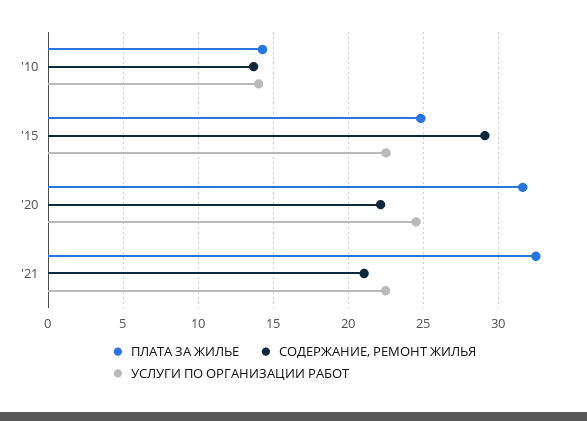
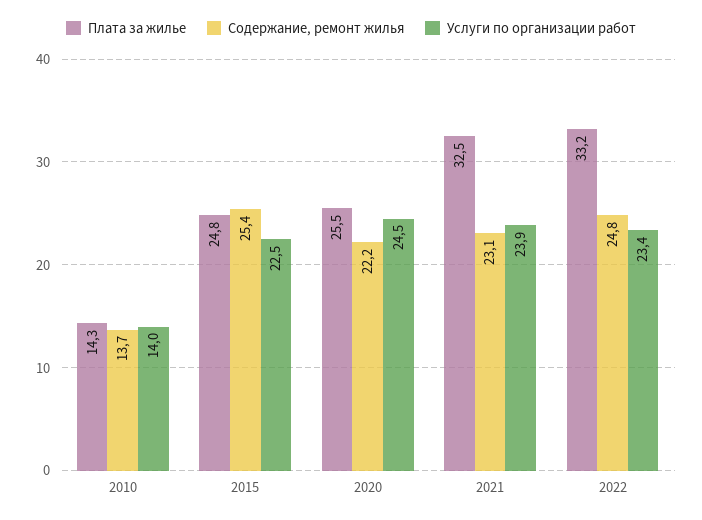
СОДЕРЖАНИЕ, РЕМОНТ ЖИЛЬЯ, '15: 29 -> 25.4
ПЛАТА ЗА ЖИЛЬЕ, '20: 31.5 -> 25.5
СОДЕРЖАНИЕ, РЕМОНТ ЖИЛЬЯ, '21: 21 -> 23.1
УСЛУГИ ПО ОРГАНИЗАЦИИ РАБОТ, '21: 22.5 -> 23.9
ПЛАТА ЗА ЖИЛЬЕ, 2022: none -> 33.2
СОДЕРЖАНИЕ, РЕМОНТ ЖИЛЬЯ, 2022: none -> 24.8
УСЛУГИ ПО ОРГАНИЗАЦИИ РАБОТ, 2022: none -> 23.4

